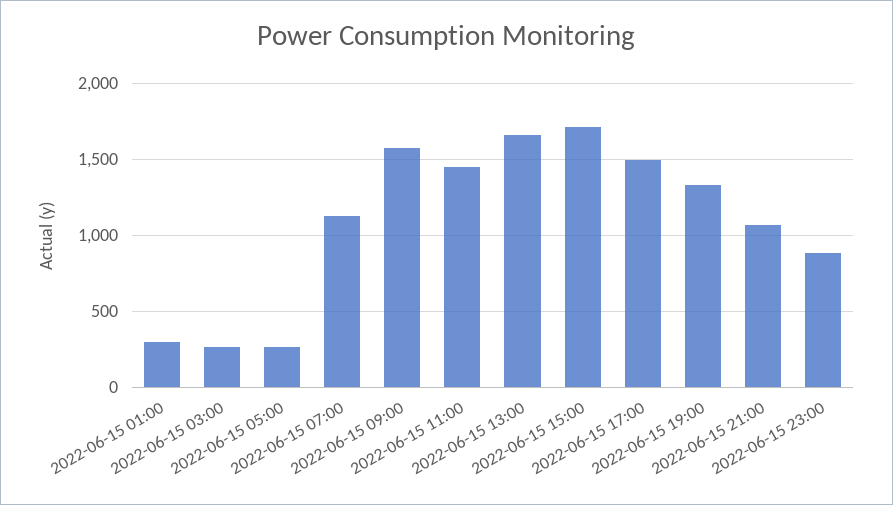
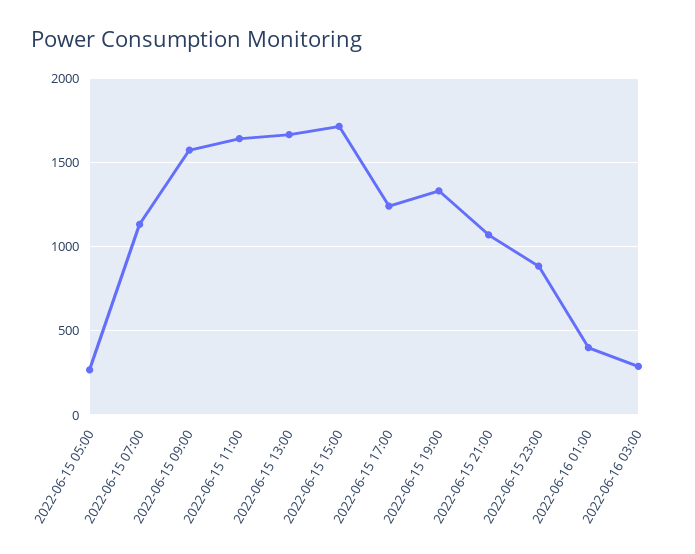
2022-06-15 01:00: 300 -> none
2022-06-15 03:00: 250 -> none
2022-06-15 11:00: 1450 -> 1650
2022-06-15 17:00: 1500 -> 1250
2022-06-16 01:00: none -> 400
2022-06-16 03:00: none -> 300

